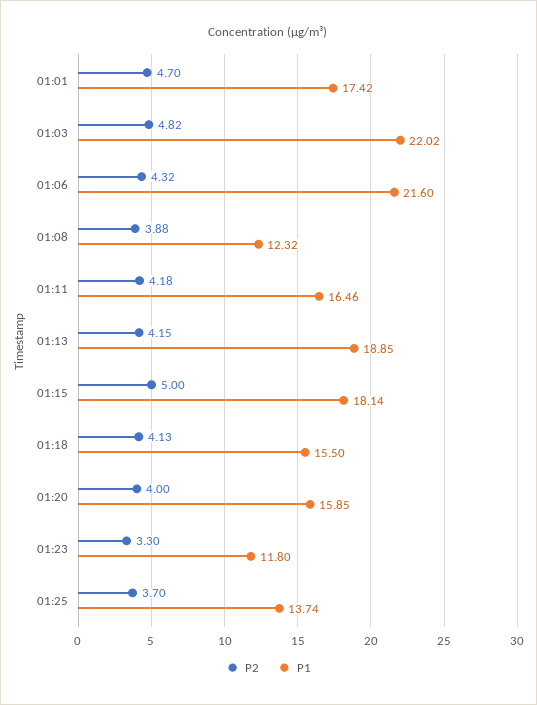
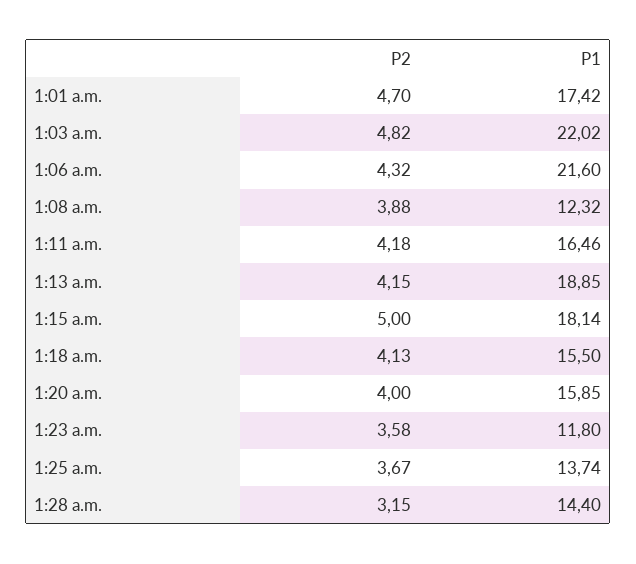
P2, 01:23: 3.3 -> 3.58
P2, 01:25: 3.7 -> 3.67
P2, 1:28 a.m.: none -> 3.15
P1, 1:28 a.m.: none -> 14.4

